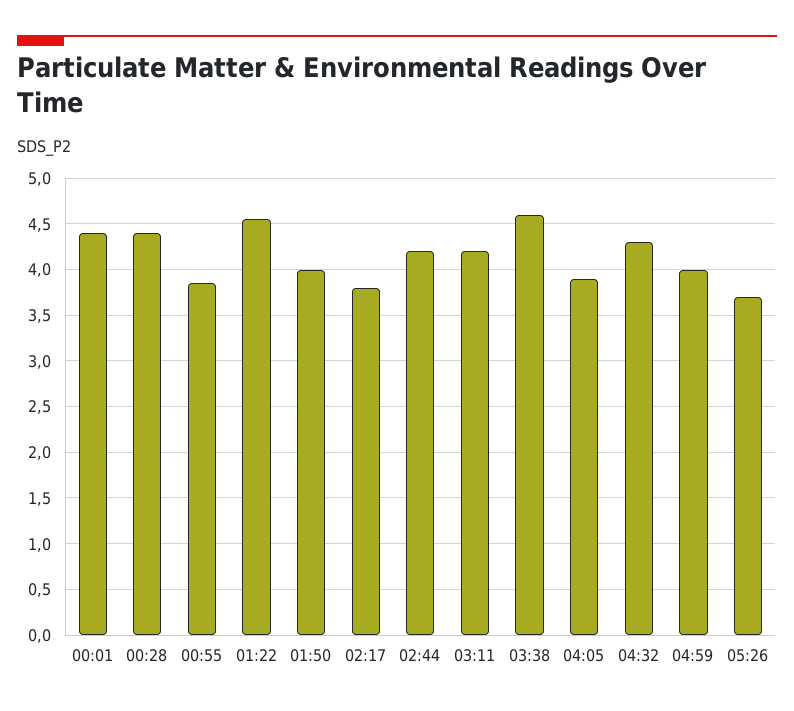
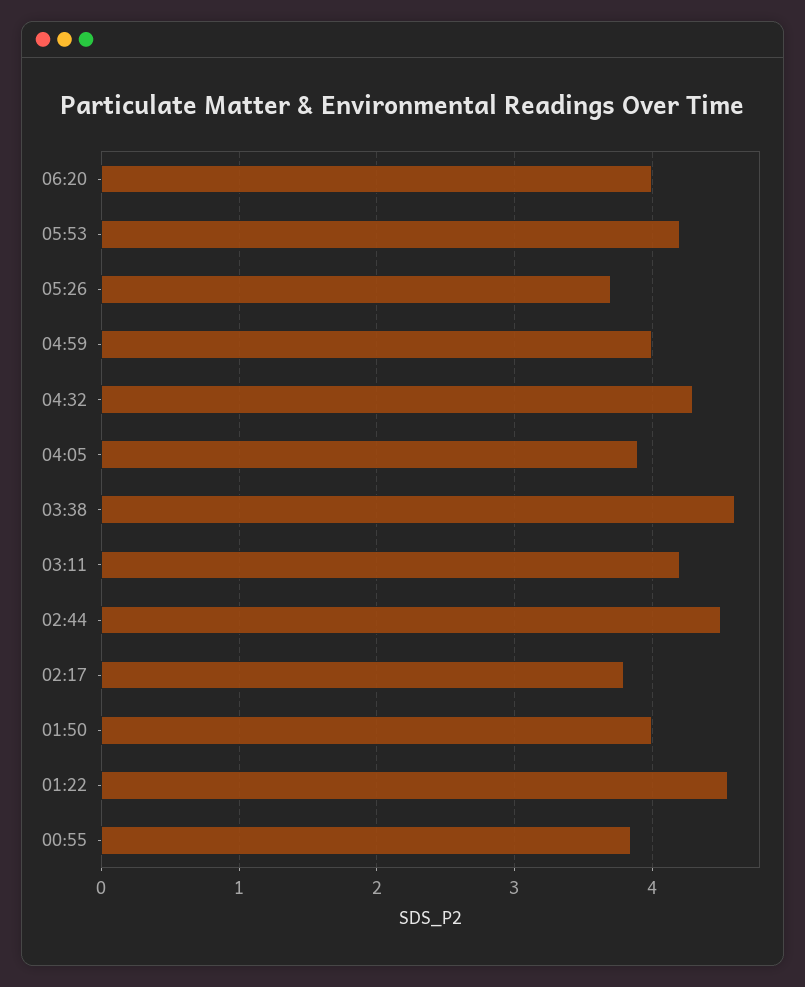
00:01: 4.4 -> none
00:28: 4.4 -> none
02:44: 4.2 -> 4.5
06:20: none -> 4
05:53: none -> 4.2

